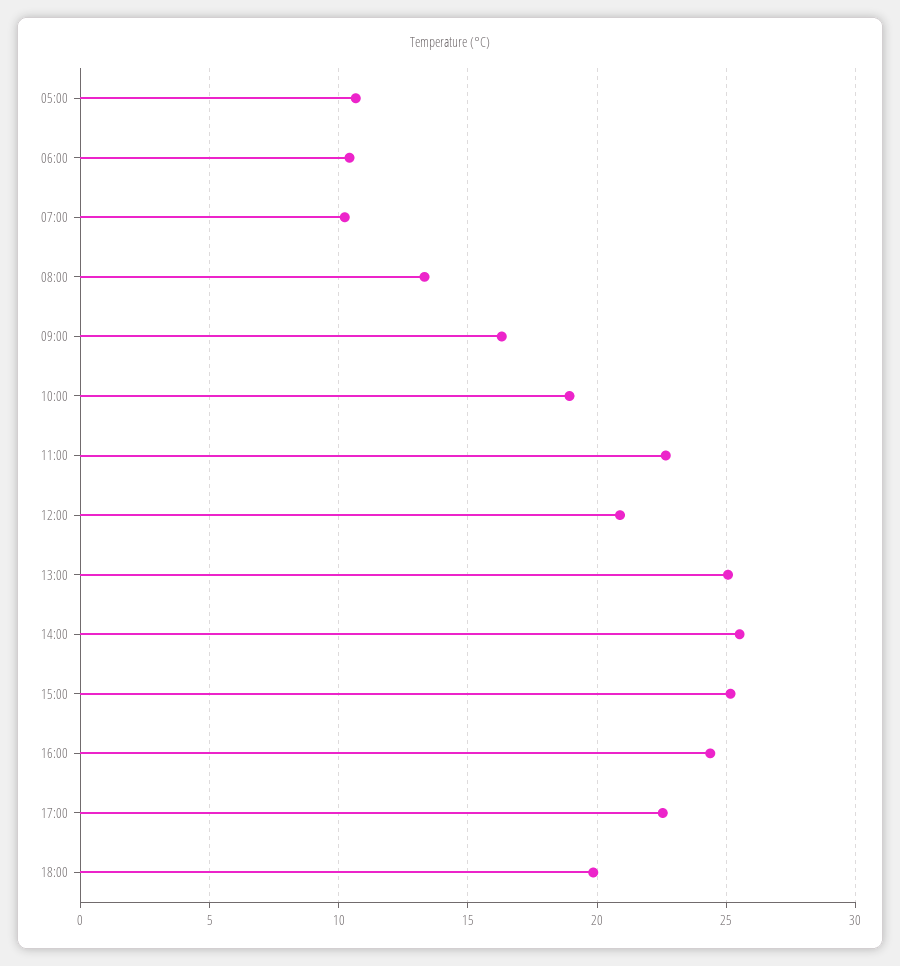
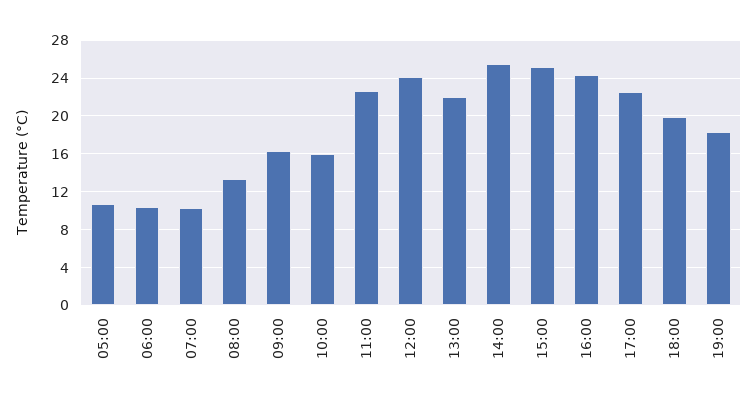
10:00: 19 -> 16
12:00: 21 -> 24
13:00: 25 -> 22
19:00: none -> 18

